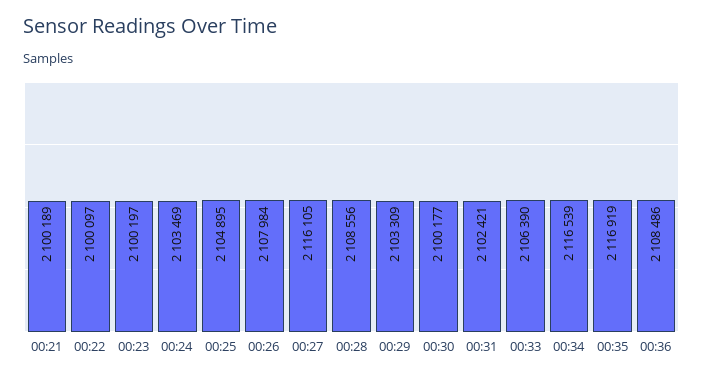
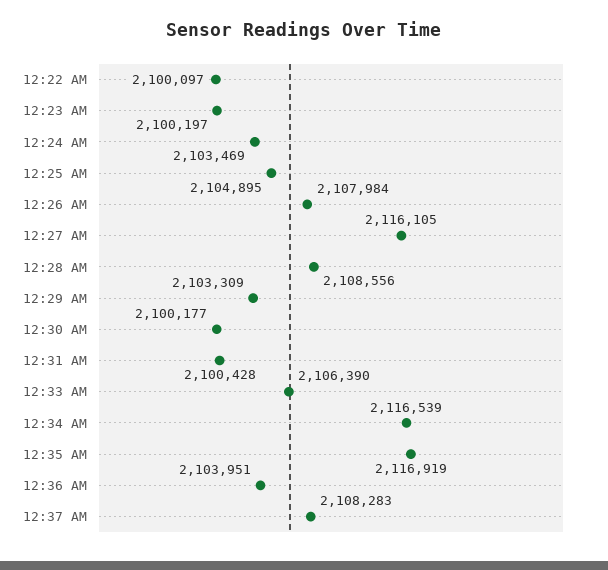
00:21: 2100189 -> none
00:31: 2102421 -> 2100428
00:36: 2108486 -> 2103951
12:37 AM: none -> 2108283

